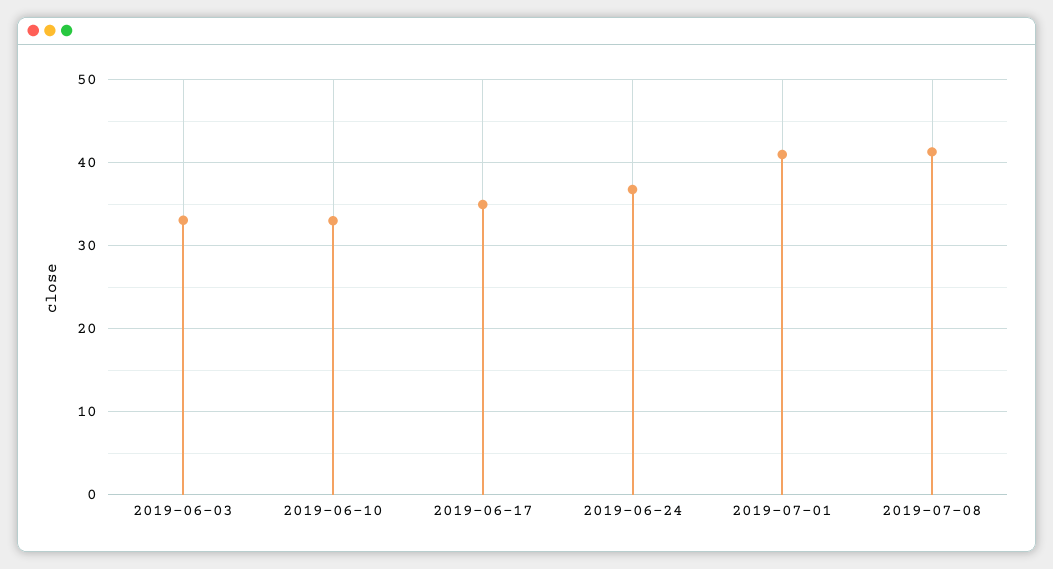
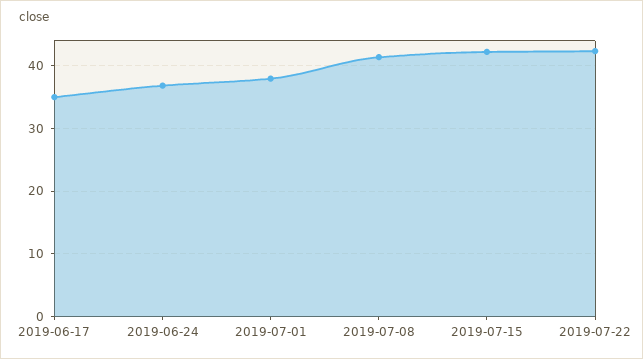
2019-06-03: 33 -> none
2019-06-10: 33 -> none
2019-07-01: 41 -> 38
2019-07-15: none -> 42
2019-07-22: none -> 42

